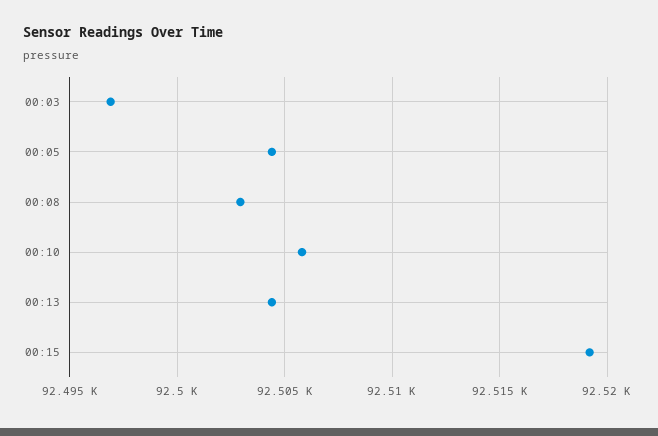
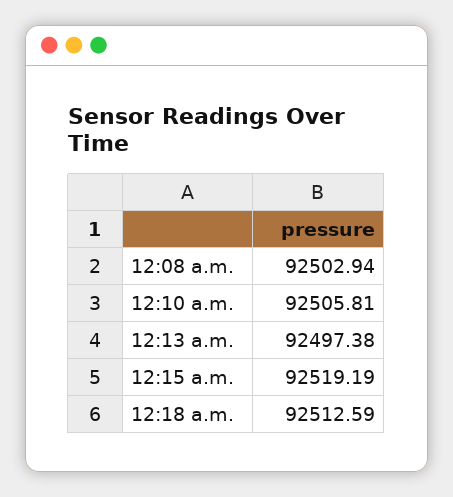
00:03: 92497 -> none
00:05: 92504.5 -> none
00:13: 92504.5 -> 92497.38
12:18 a.m.: none -> 92512.59

